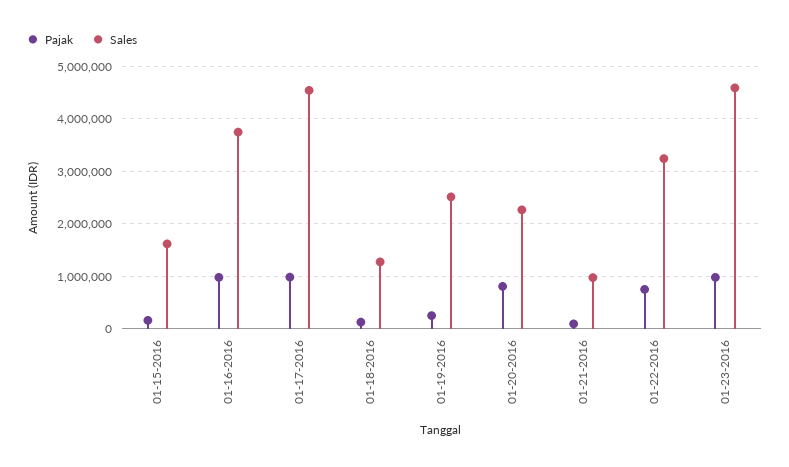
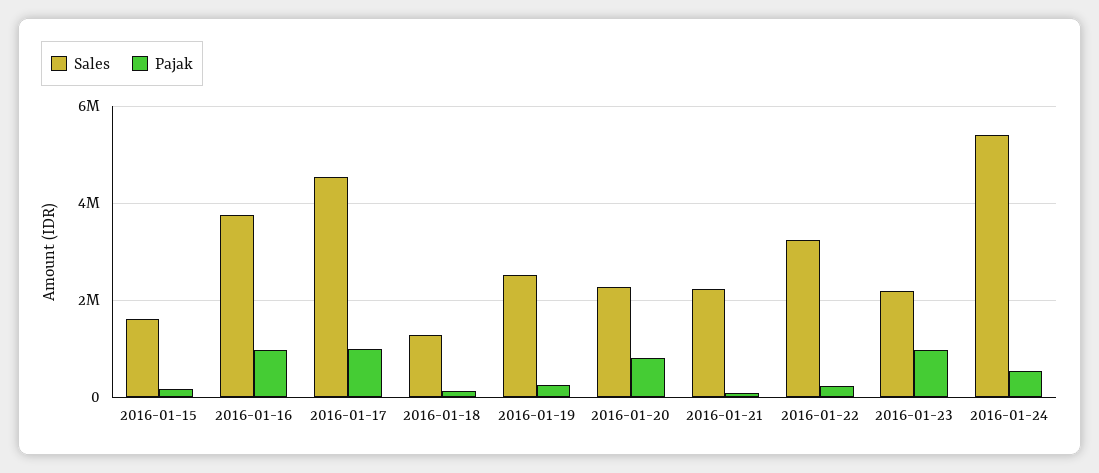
Sales, 01-21-2016: 1000000 -> 2200000
Pajak, 01-22-2016: 800000 -> 200000
Sales, 01-23-2016: 4600000 -> 2200000
Sales, 2016-01-24: none -> 5400000
Pajak, 2016-01-24: none -> 600000

